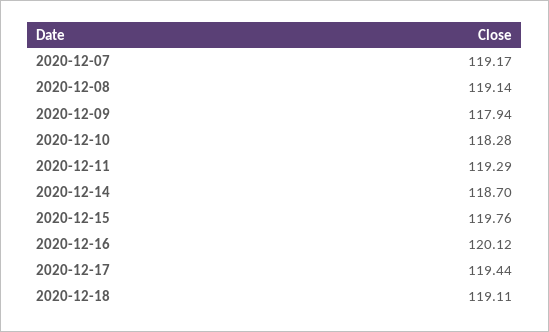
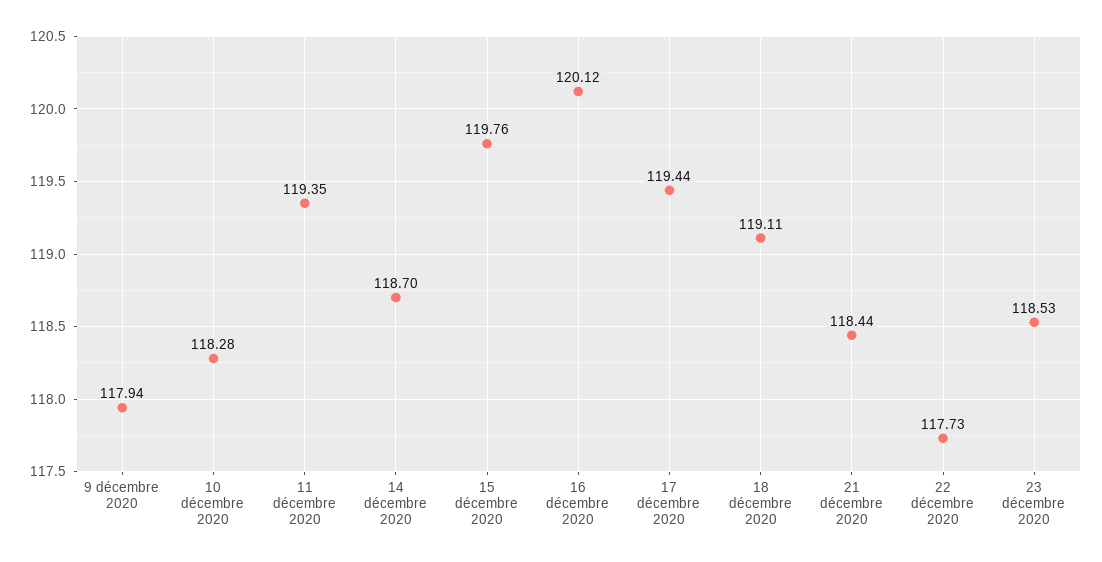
2020-12-07: 119.17 -> none
2020-12-08: 119.14 -> none
2020-12-11: 119.29 -> 119.35
21 décembre 2020: none -> 118.44
22 décembre 2020: none -> 117.73
23 décembre 2020: none -> 118.53

